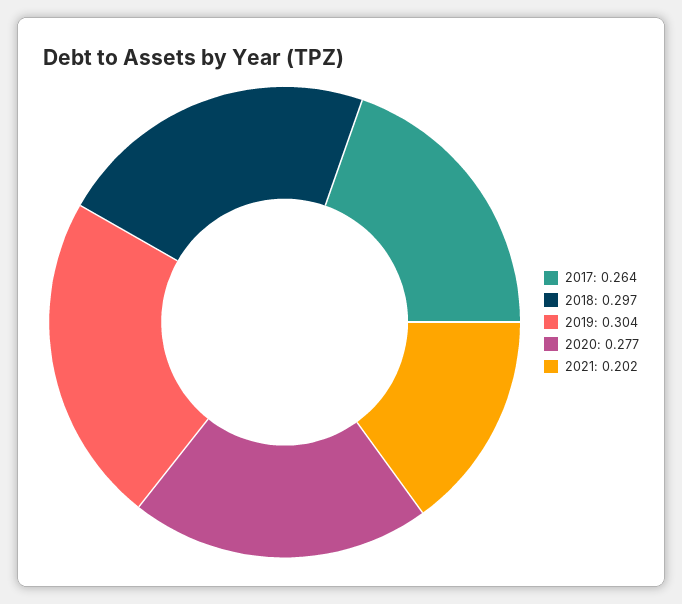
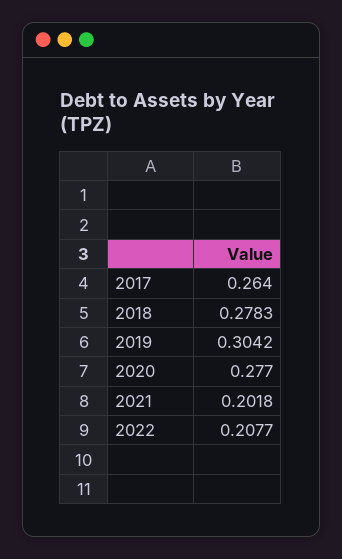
2018: 0.297 -> 0.2783
2022: none -> 0.2077

